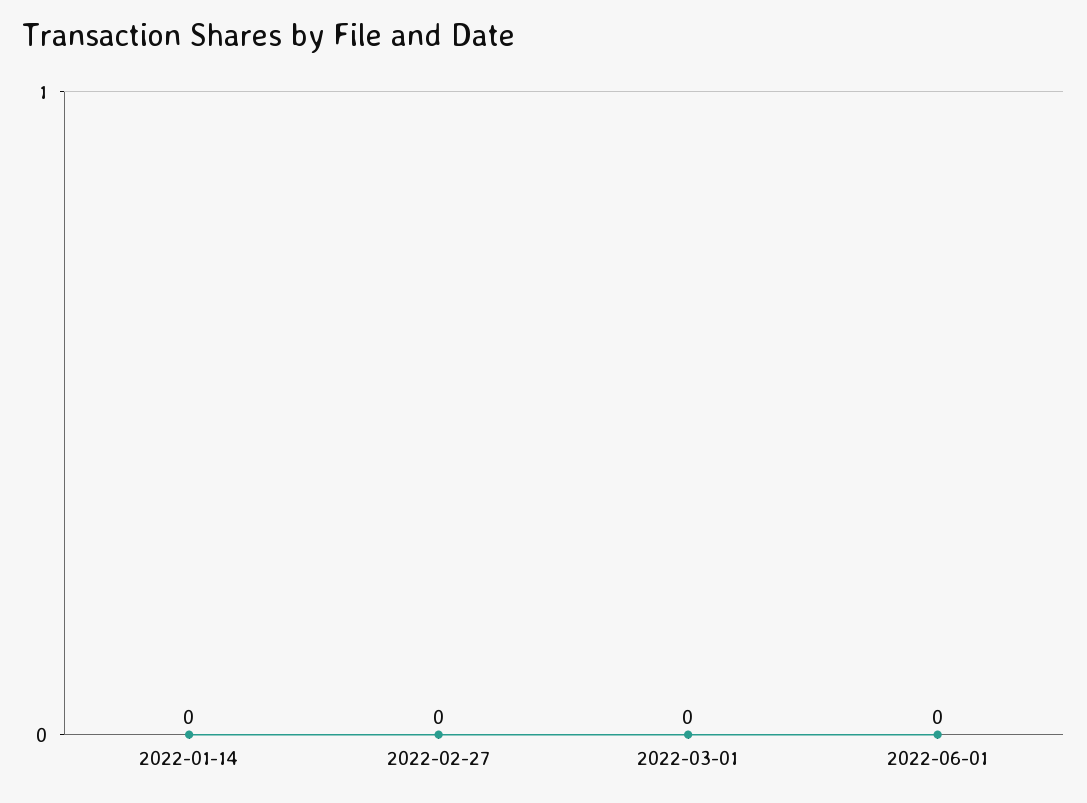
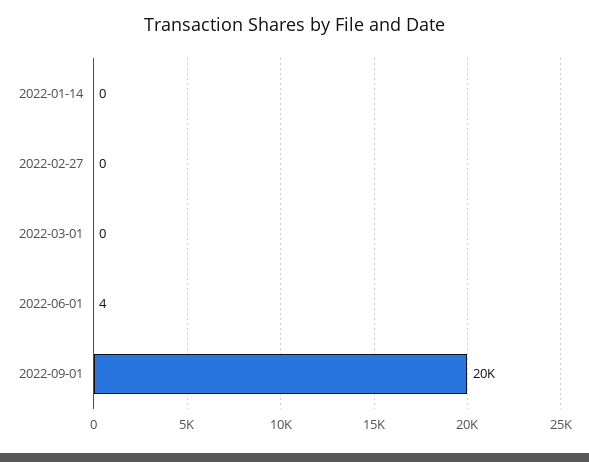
2022-06-01: 0 -> 4
2022-09-01: none -> 20000

